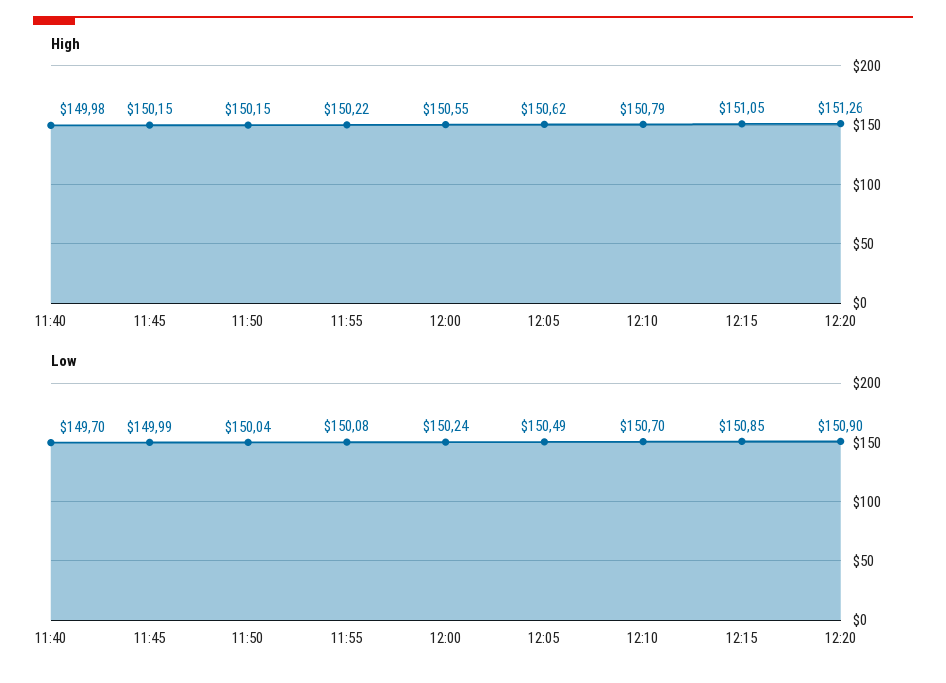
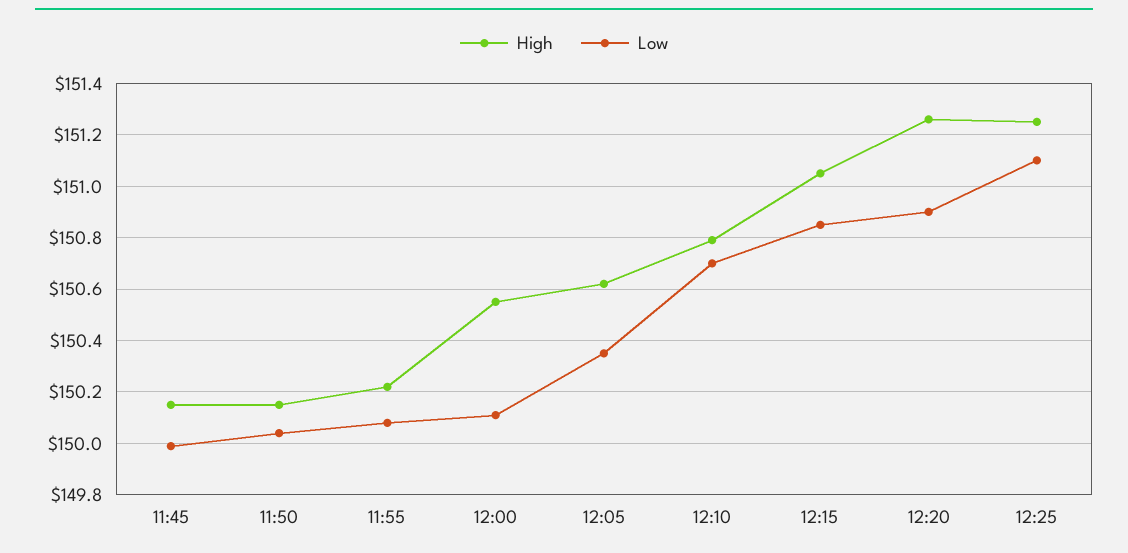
High, 11:40: 149.98 -> none
Low, 11:40: 149.7 -> none
Low, 12:00: 150.24 -> 150.1
Low, 12:05: 150.49 -> 150.35
High, 12:25: none -> 151.25
Low, 12:25: none -> 151.1

